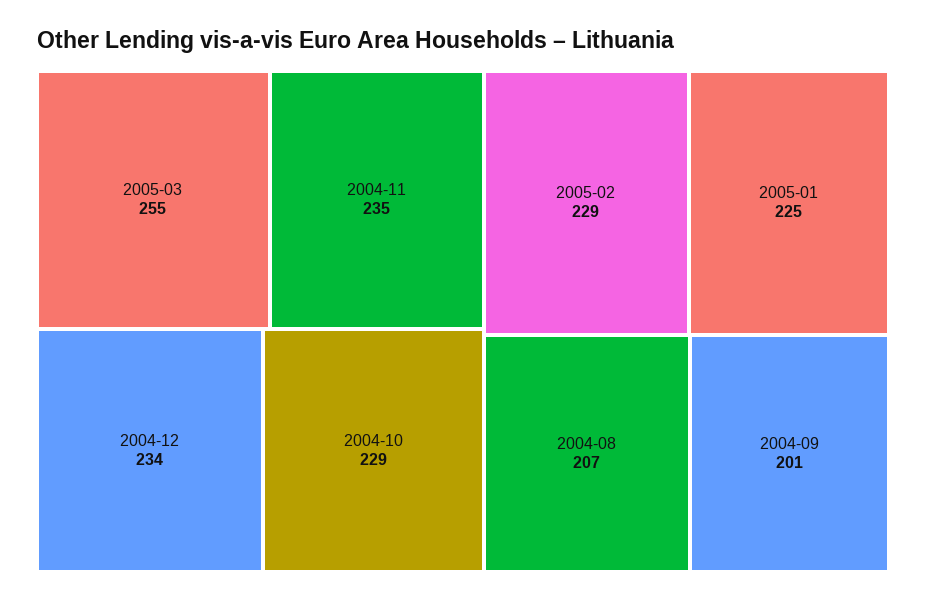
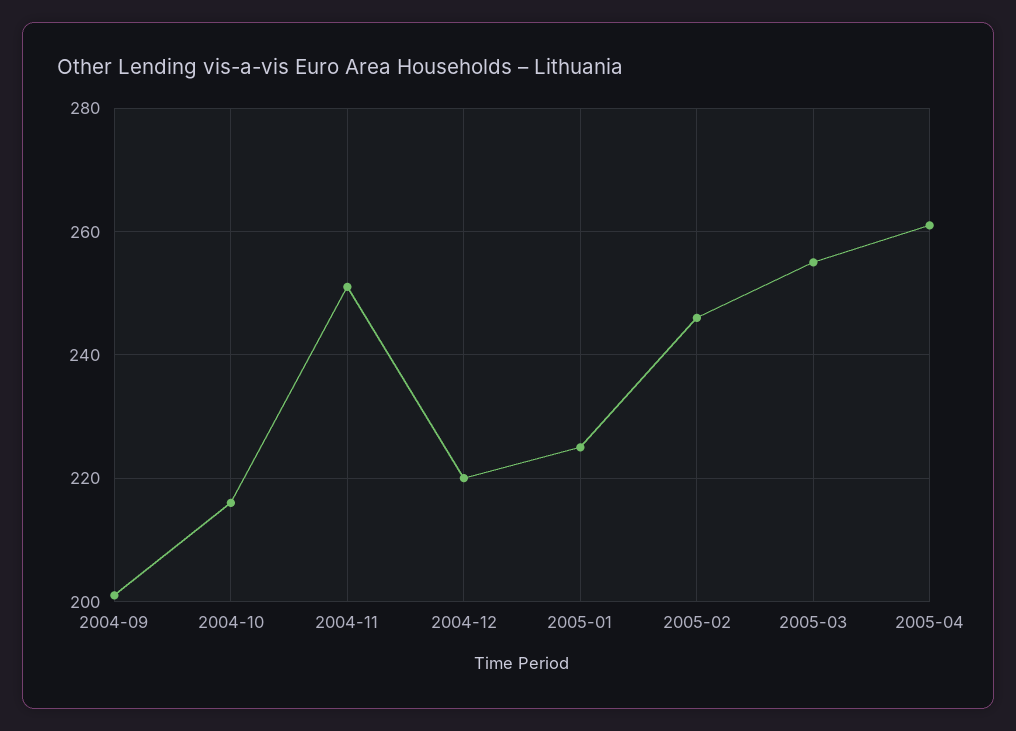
2004-11: 235 -> 250
2004-12: 234 -> 220
2004-10: 229 -> 215
2005-02: 229 -> 245
2004-08: 207 -> none
2005-04: none -> 260

